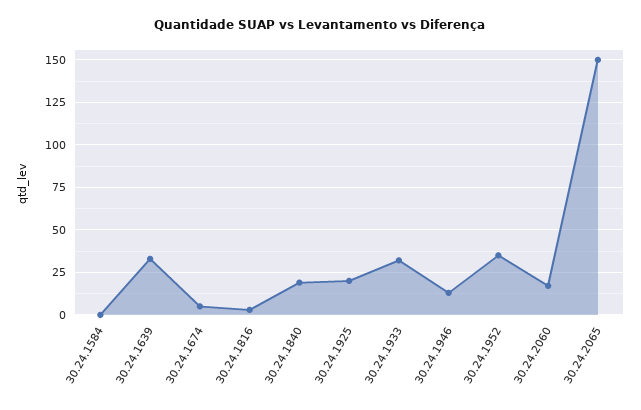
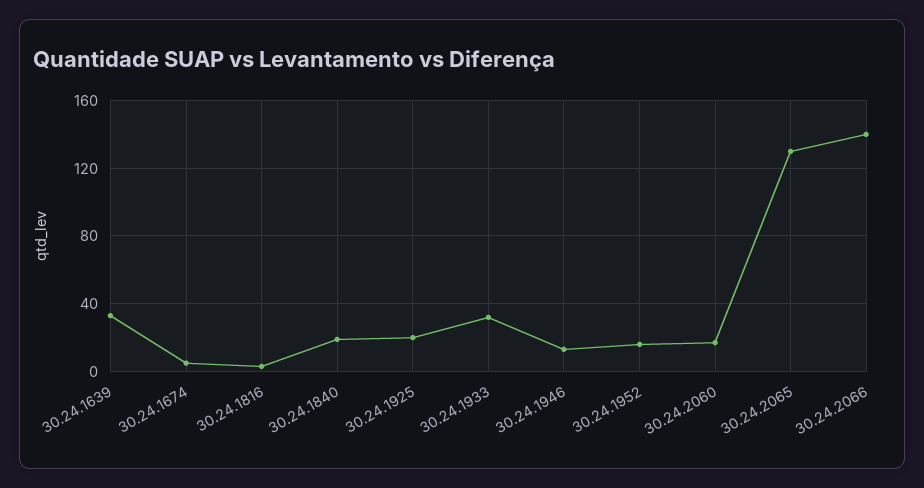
30.24.1584: 0 -> none
30.24.1952: 35 -> 15
30.24.2065: 150 -> 130
30.24.2066: none -> 140

